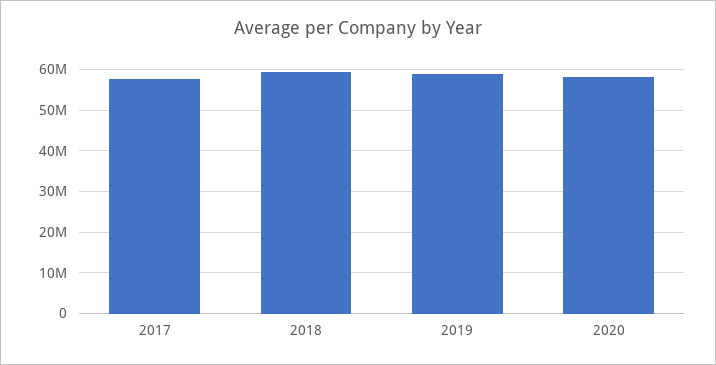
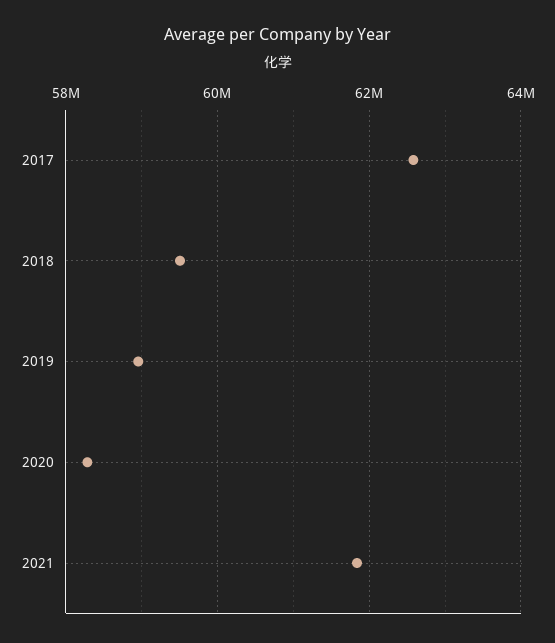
2017: 58000000 -> 62600000
2021: none -> 61800000

